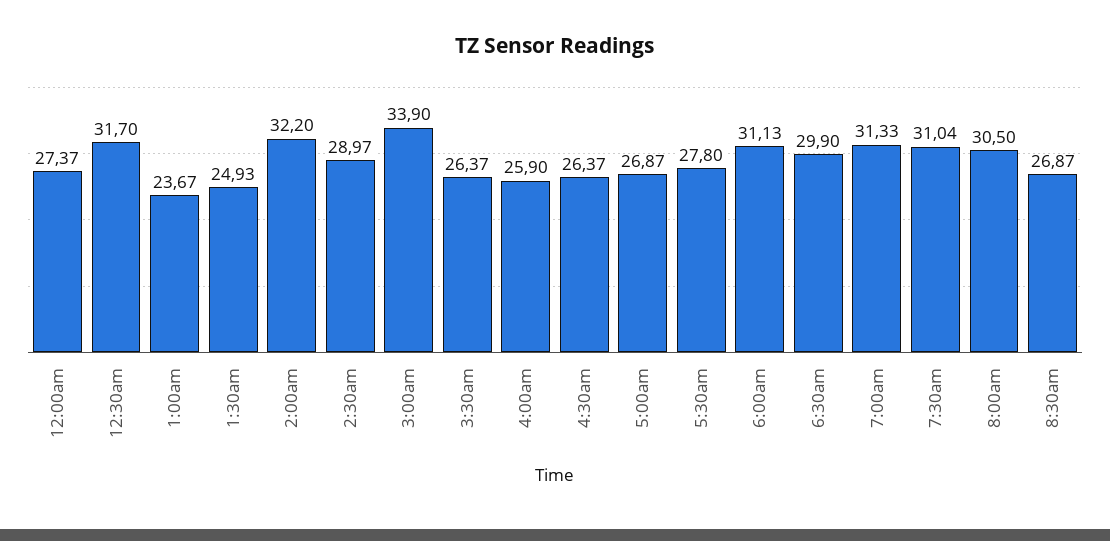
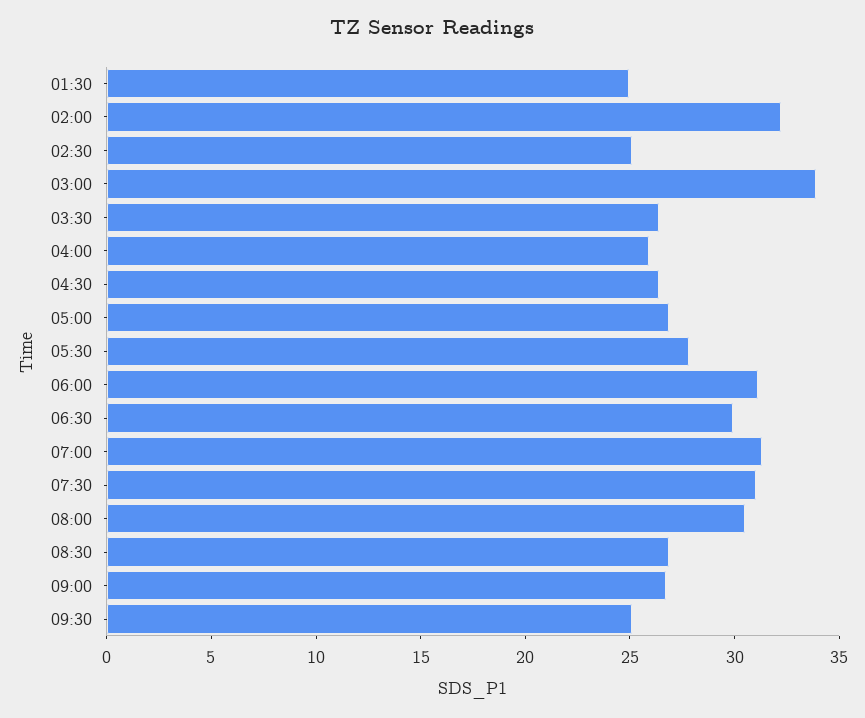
12:00am: 27.37 -> none
12:30am: 31.7 -> none
1:00am: 23.67 -> none
2:30am: 28.97 -> 25
09:00: none -> 27
09:30: none -> 25

